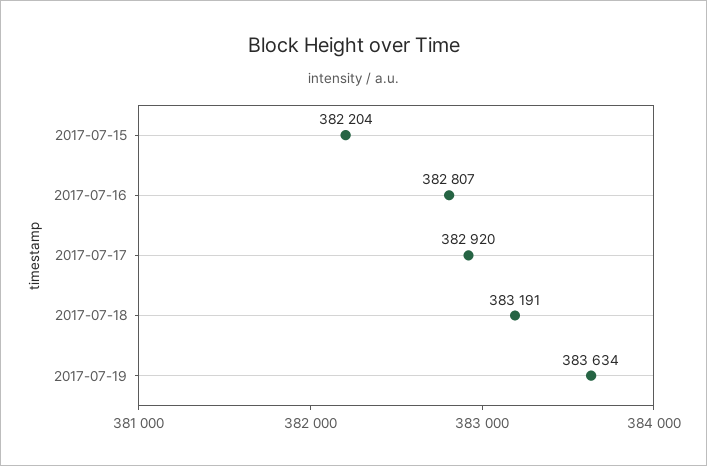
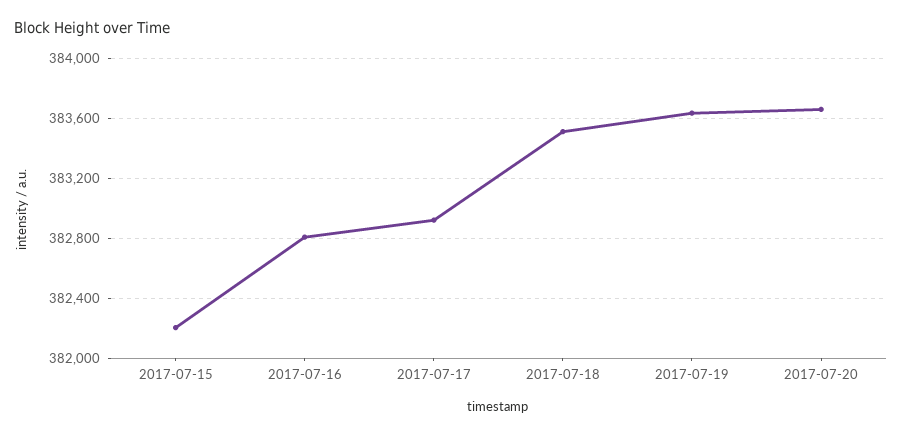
2017-07-18: 383191 -> 383500
2017-07-20: none -> 383650

